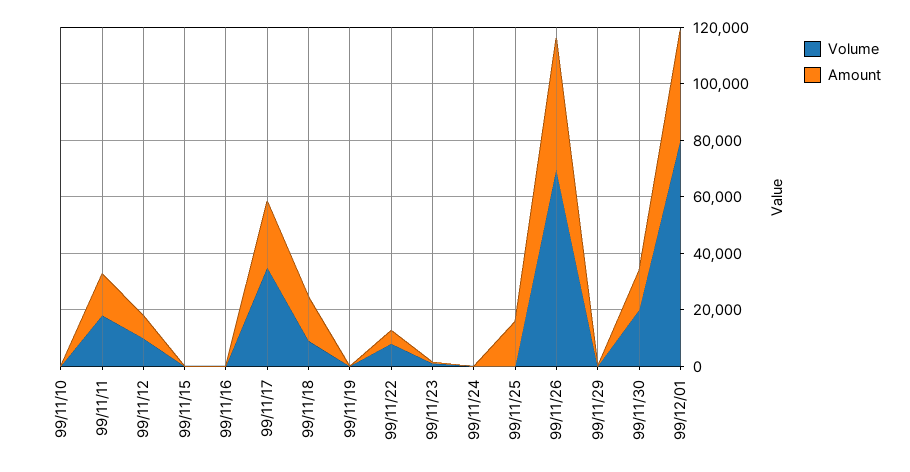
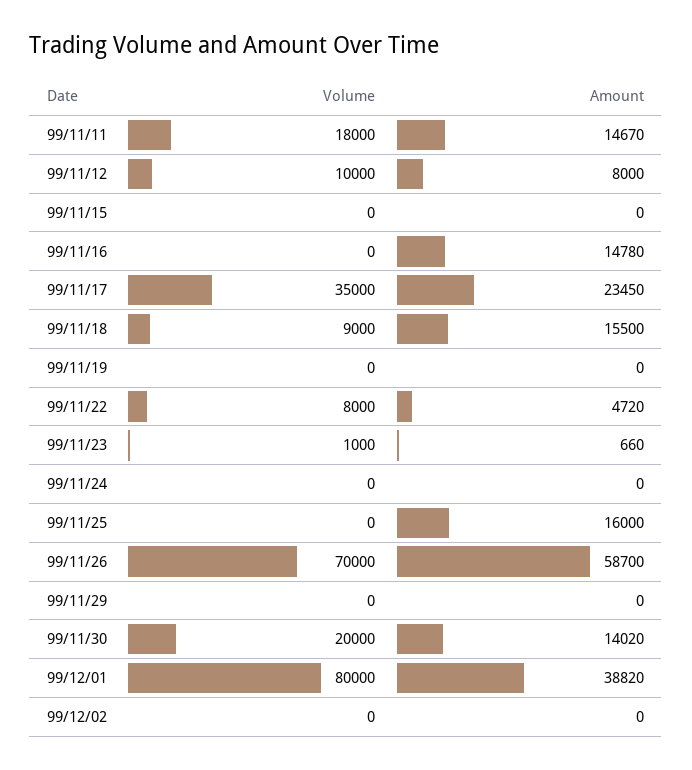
Volume, 99/11/10: 0 -> none
Amount, 99/11/10: 0 -> none
Amount, 99/11/16: 0 -> 14780
Amount, 99/11/26: 45000 -> 58700
Volume, 99/12/02: none -> 0
Amount, 99/12/02: none -> 0

